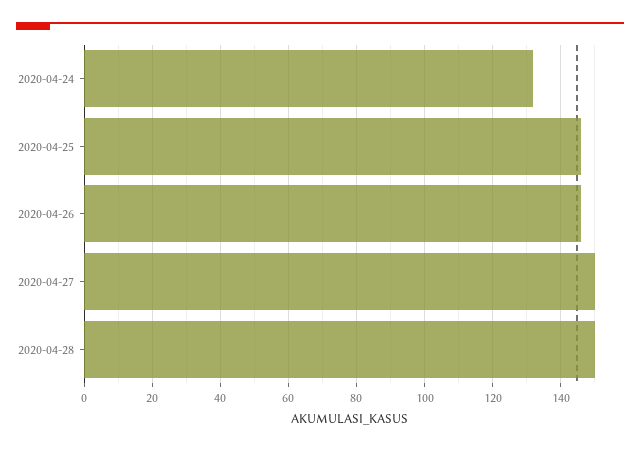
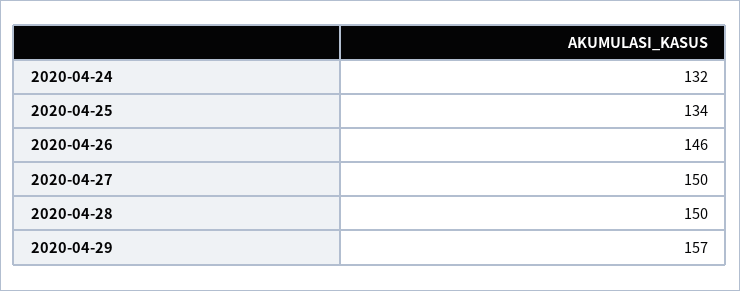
2020-04-25: 145 -> 134
2020-04-29: none -> 157

